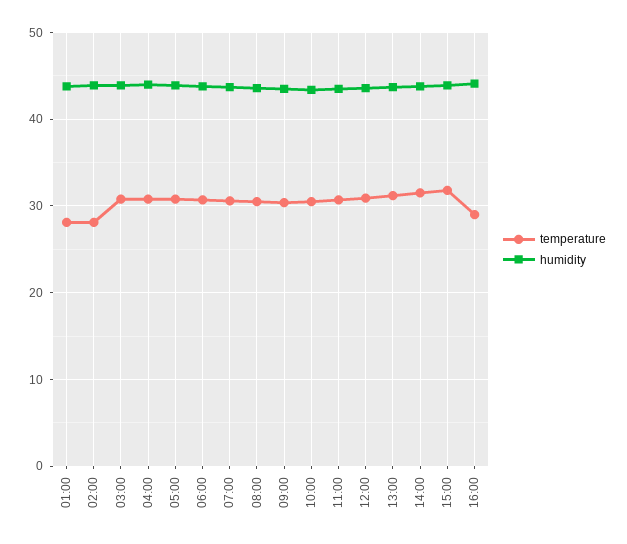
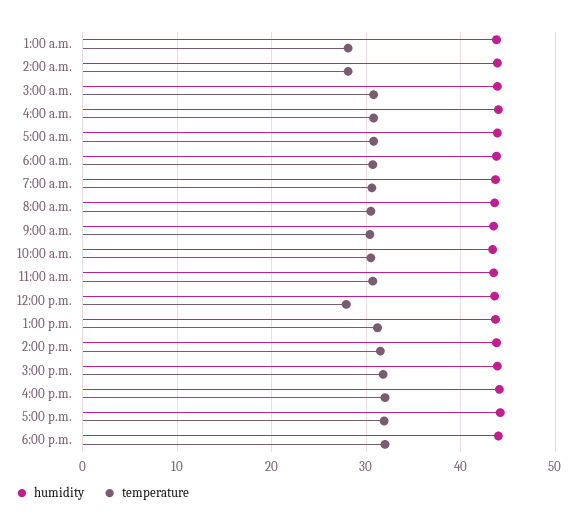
temperature, 12:00: 31 -> 28
temperature, 16:00: 29 -> 32
humidity, 5:00 p.m.: none -> 44
temperature, 5:00 p.m.: none -> 32
humidity, 6:00 p.m.: none -> 44
temperature, 6:00 p.m.: none -> 32

